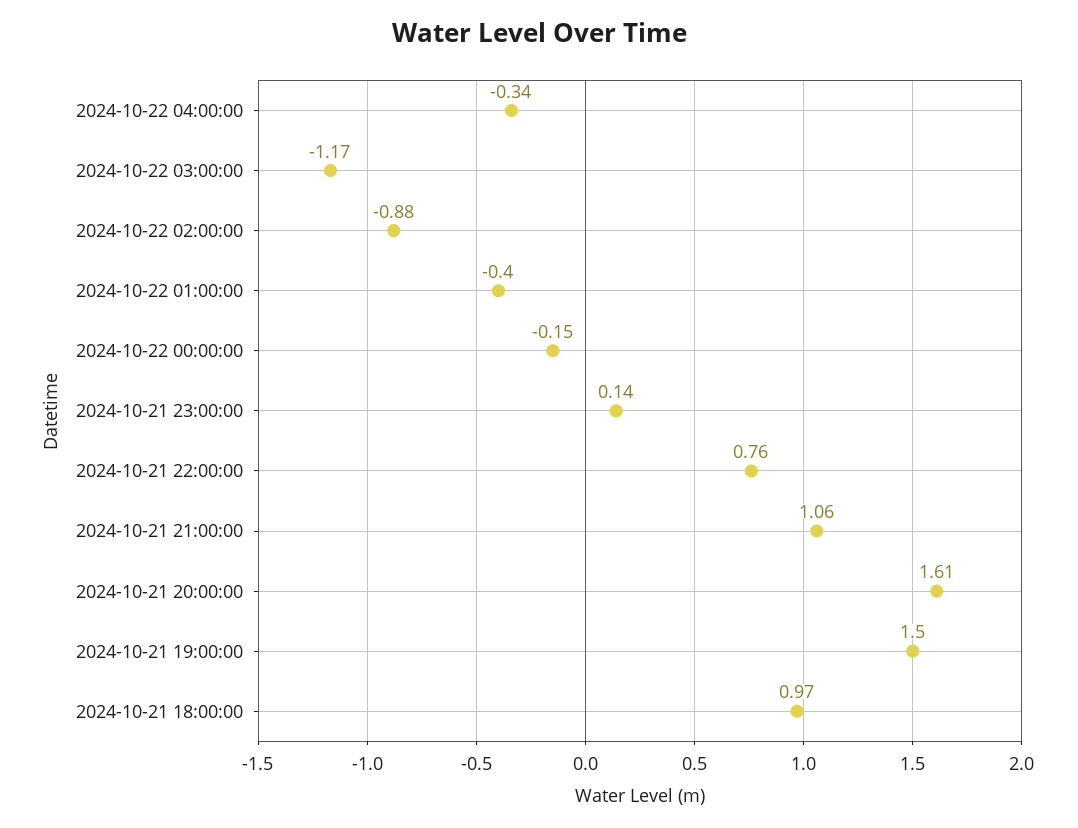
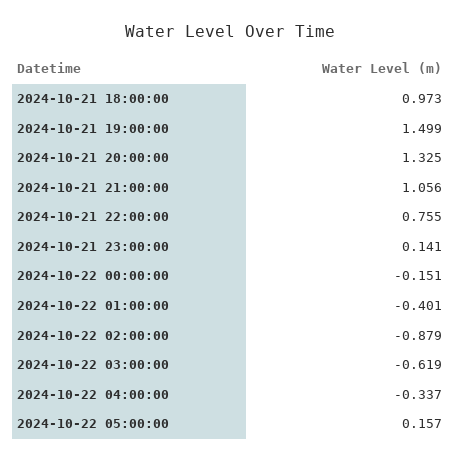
2024-10-22 03:00:00: -1.17 -> -0.619
2024-10-21 20:00:00: 1.61 -> 1.325
2024-10-22 05:00:00: none -> 0.157

